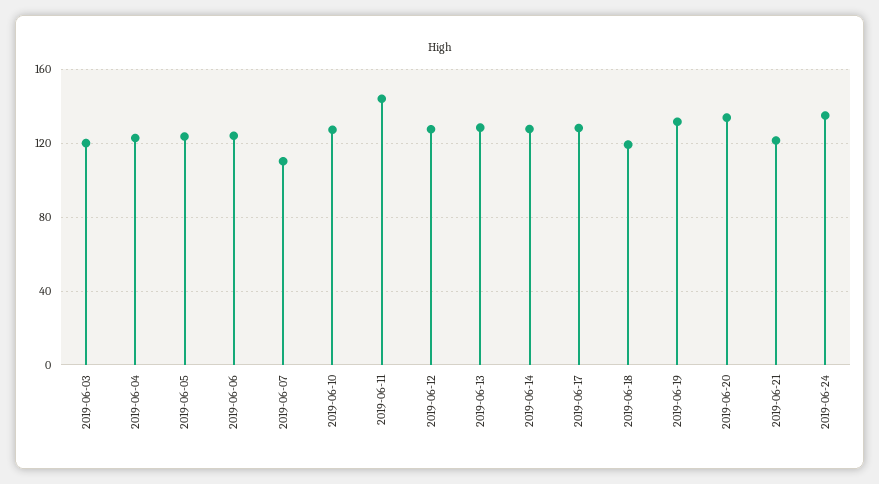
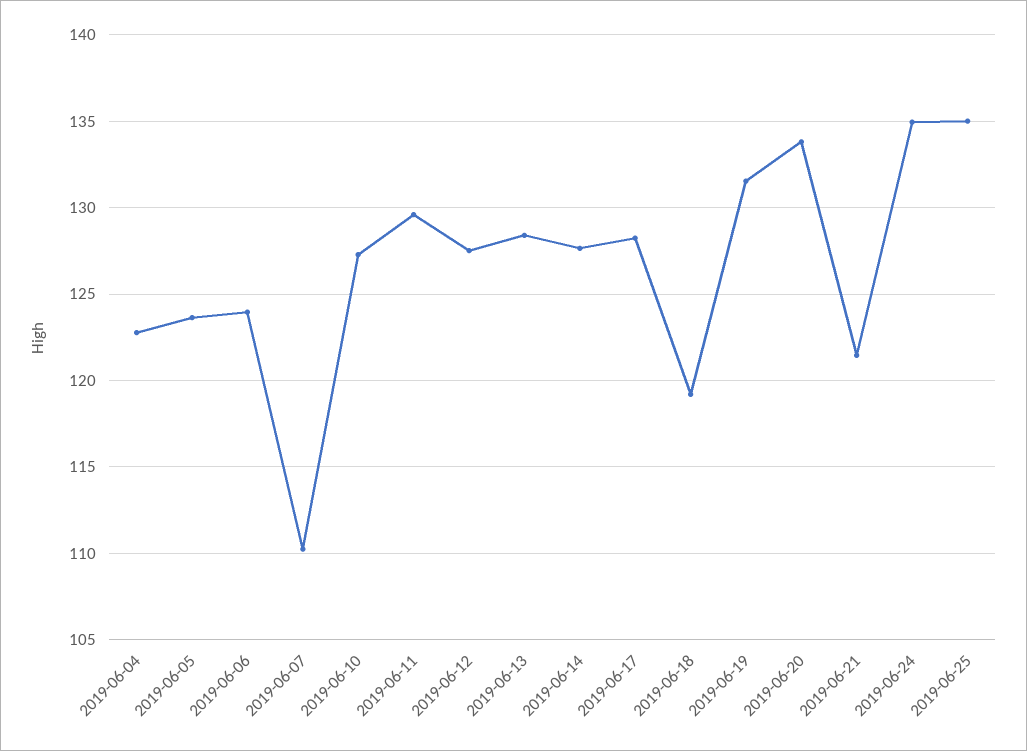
2019-06-03: 120 -> none
2019-06-11: 145 -> 129.5
2019-06-25: none -> 135

